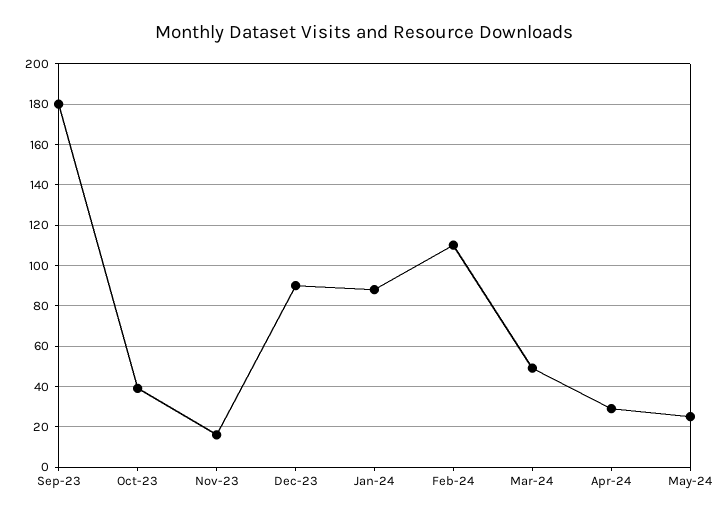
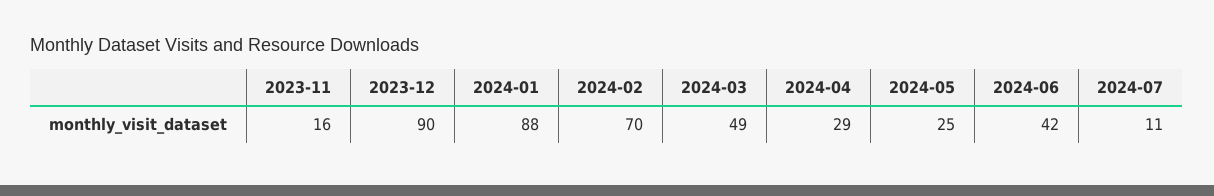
Sep-23: 180 -> none
Oct-23: 40 -> none
Feb-24: 110 -> 70
2024-06: none -> 42
2024-07: none -> 11

